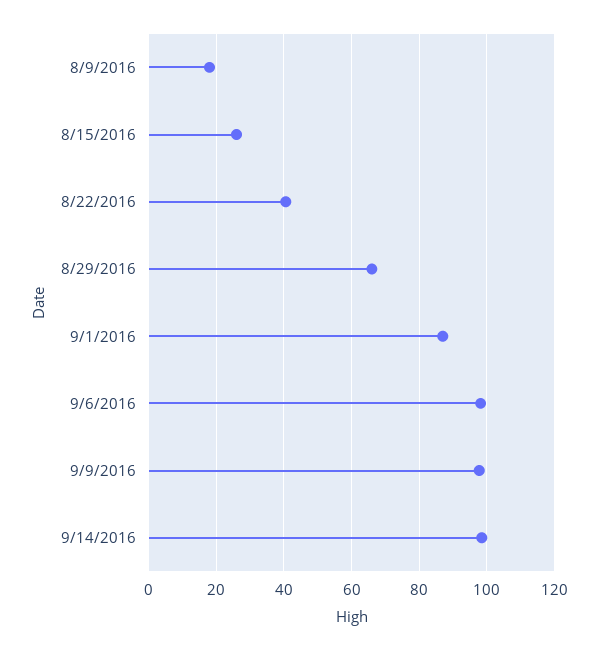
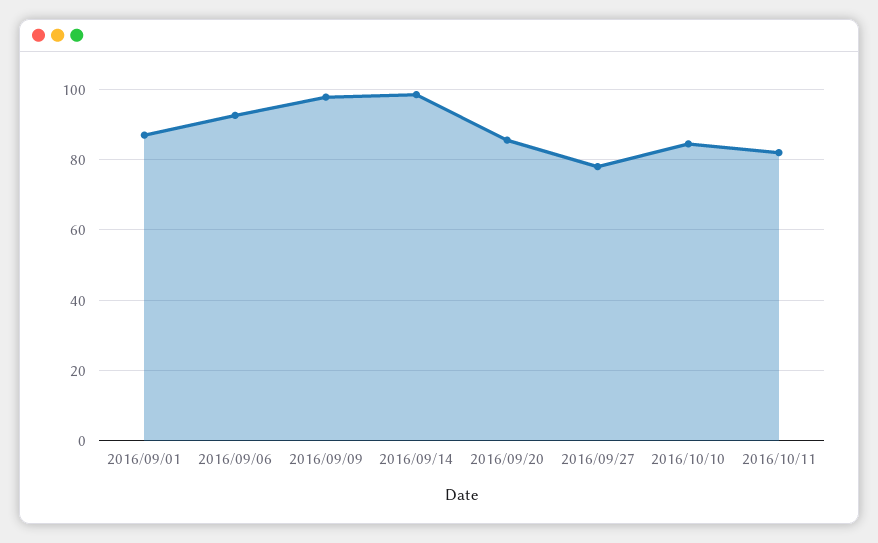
8/9/2016: 18 -> none
8/15/2016: 26 -> none
8/22/2016: 40 -> none
8/29/2016: 66 -> none
9/6/2016: 98 -> 92
2016/09/20: none -> 86
2016/09/27: none -> 78
2016/10/10: none -> 84
2016/10/11: none -> 82

